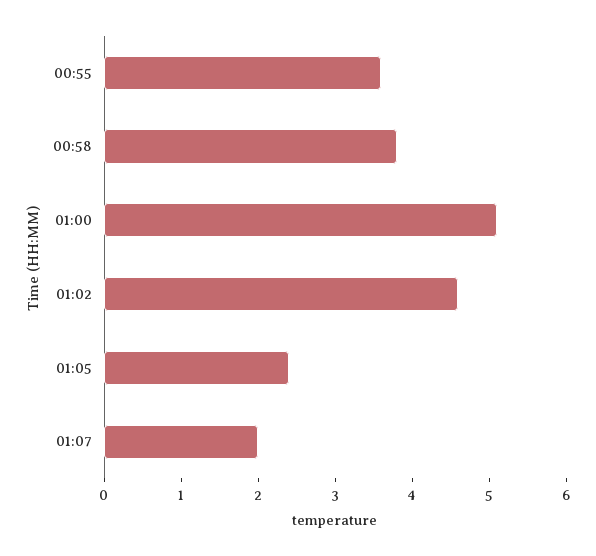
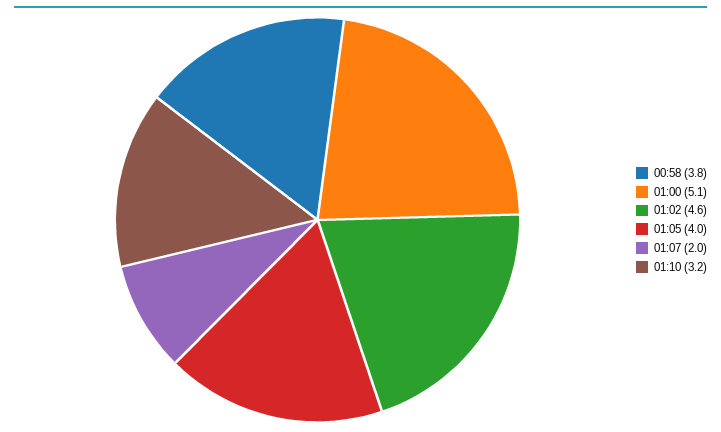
00:55: 3.5 -> none
01:05: 2.5 -> 4
01:10: none -> 3.2

